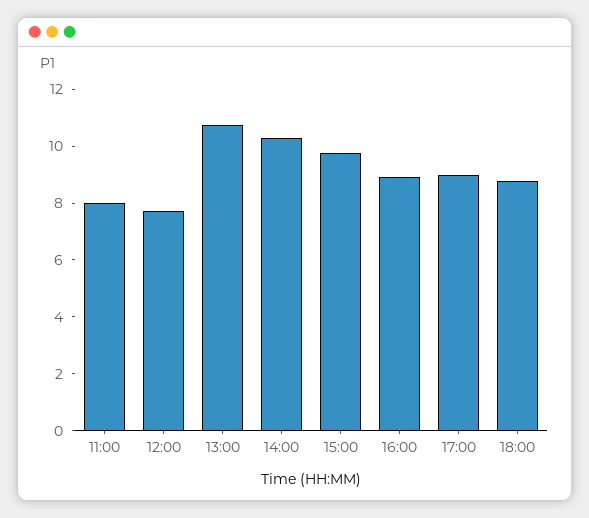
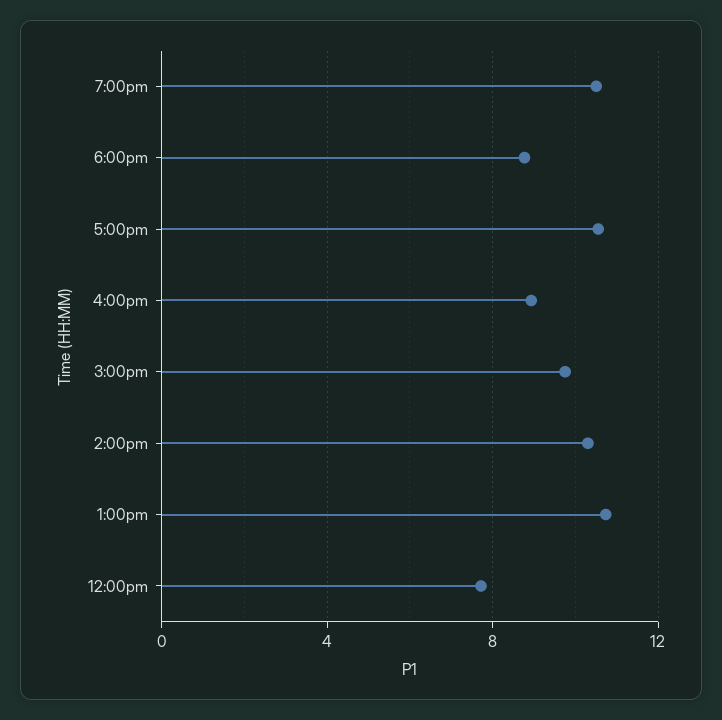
11:00: 8 -> none
17:00: 9 -> 10.5
7:00pm: none -> 10.5

